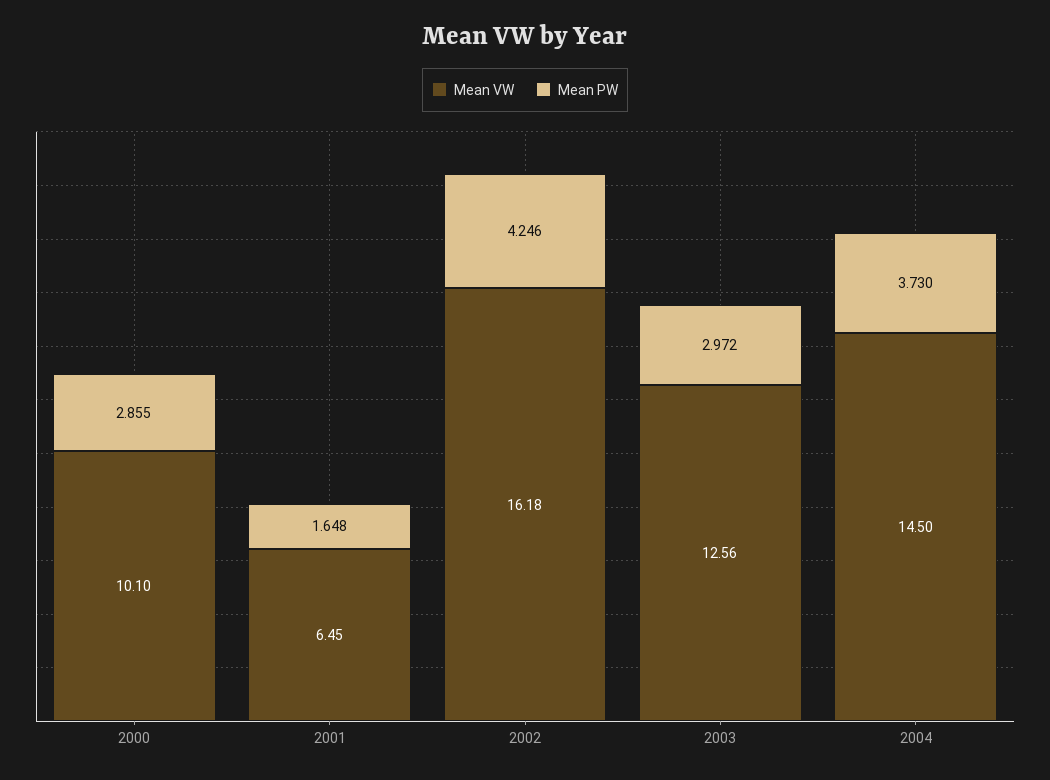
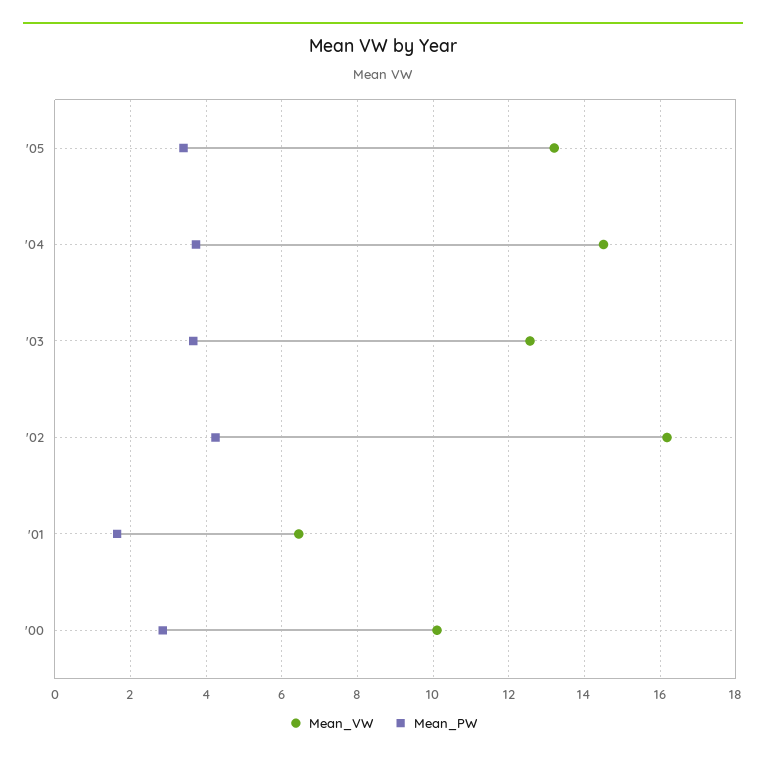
Mean PW, 2003: 2.972 -> 3.6
Mean VW, '05: none -> 13.2
Mean PW, '05: none -> 3.4

